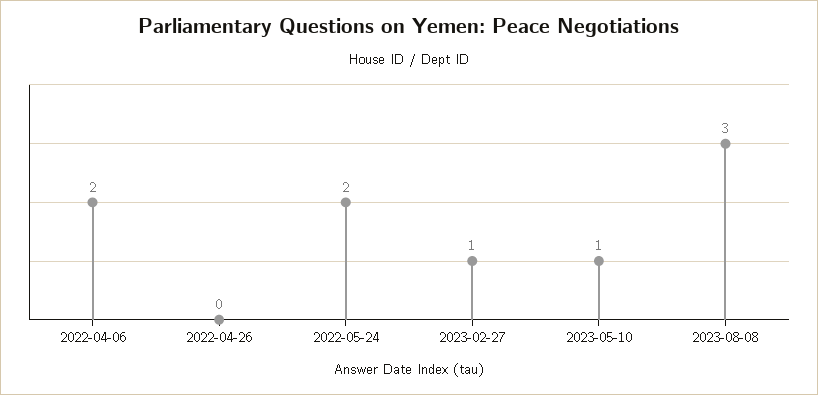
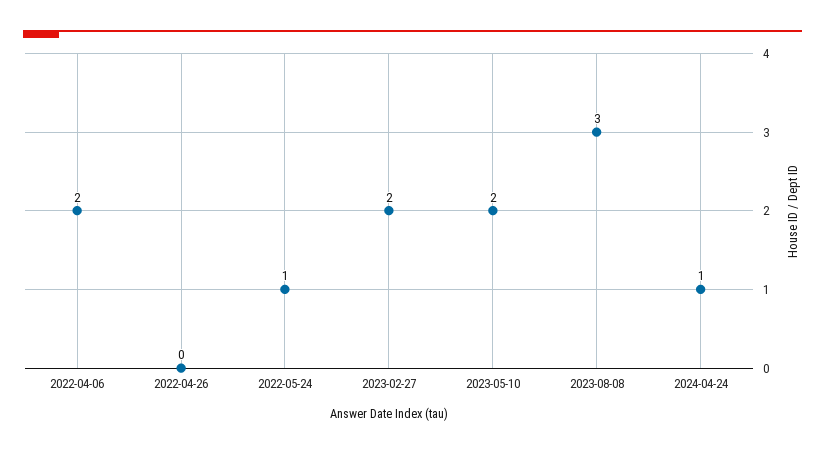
2022-05-24: 2 -> 1
2023-02-27: 1 -> 2
2023-05-10: 1 -> 2
2024-04-24: none -> 1

